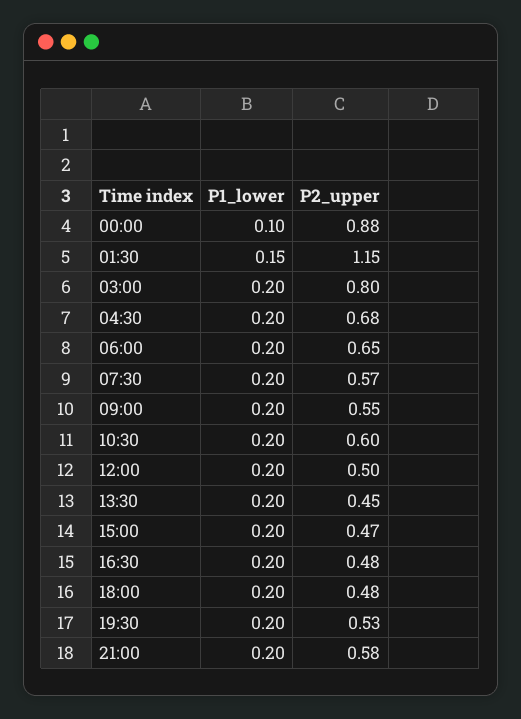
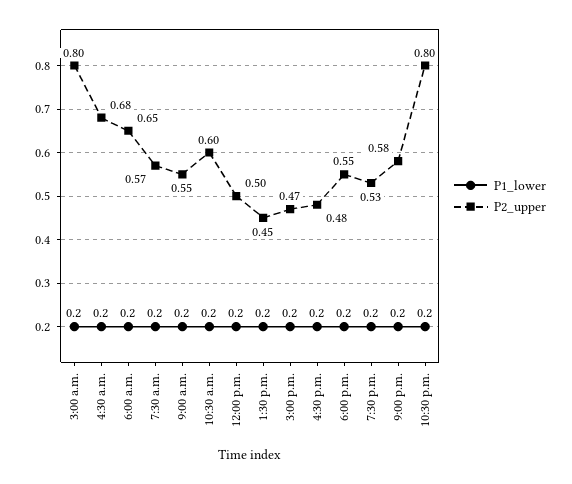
P1_lower, 00:00: 0.1 -> none
P2_upper, 00:00: 0.88 -> none
P1_lower, 01:30: 0.15 -> none
P2_upper, 01:30: 1.15 -> none
P2_upper, 18:00: 0.48 -> 0.55
P1_lower, 10:30 p.m.: none -> 0.2
P2_upper, 10:30 p.m.: none -> 0.8

